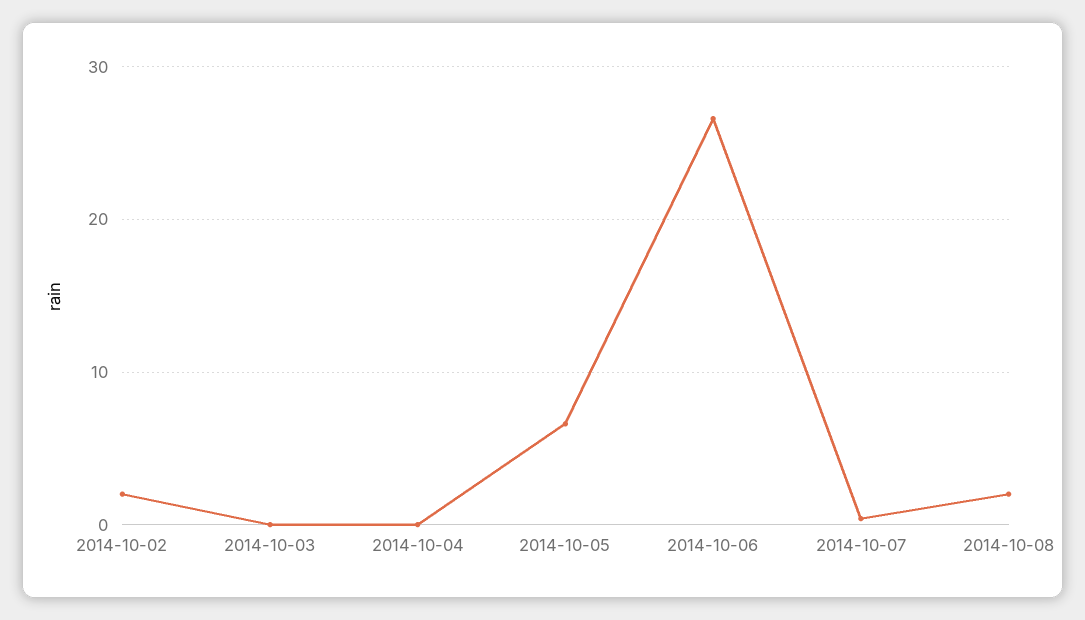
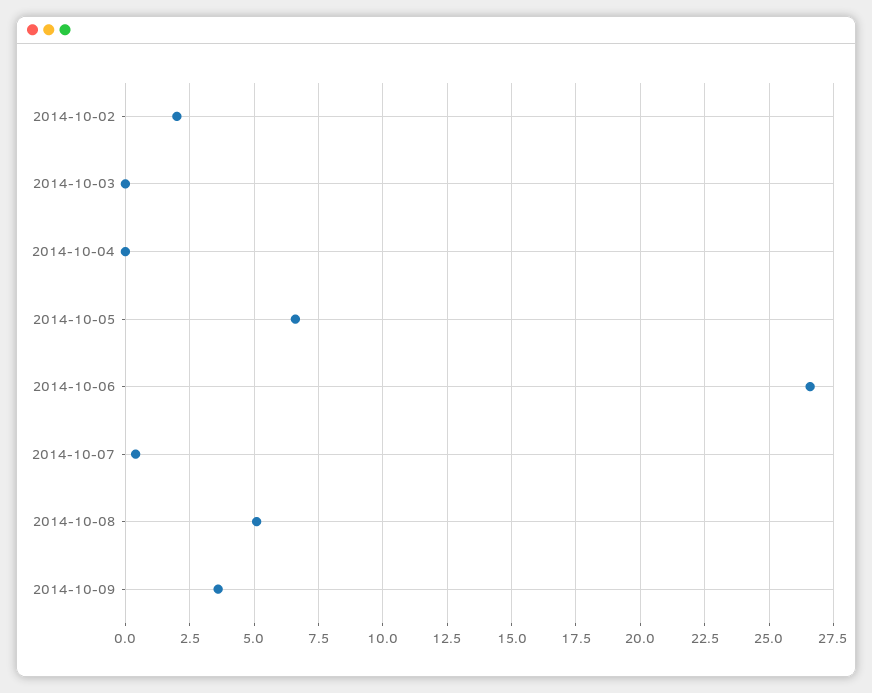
2014-10-08: 2 -> 5
2014-10-09: none -> 3.5

